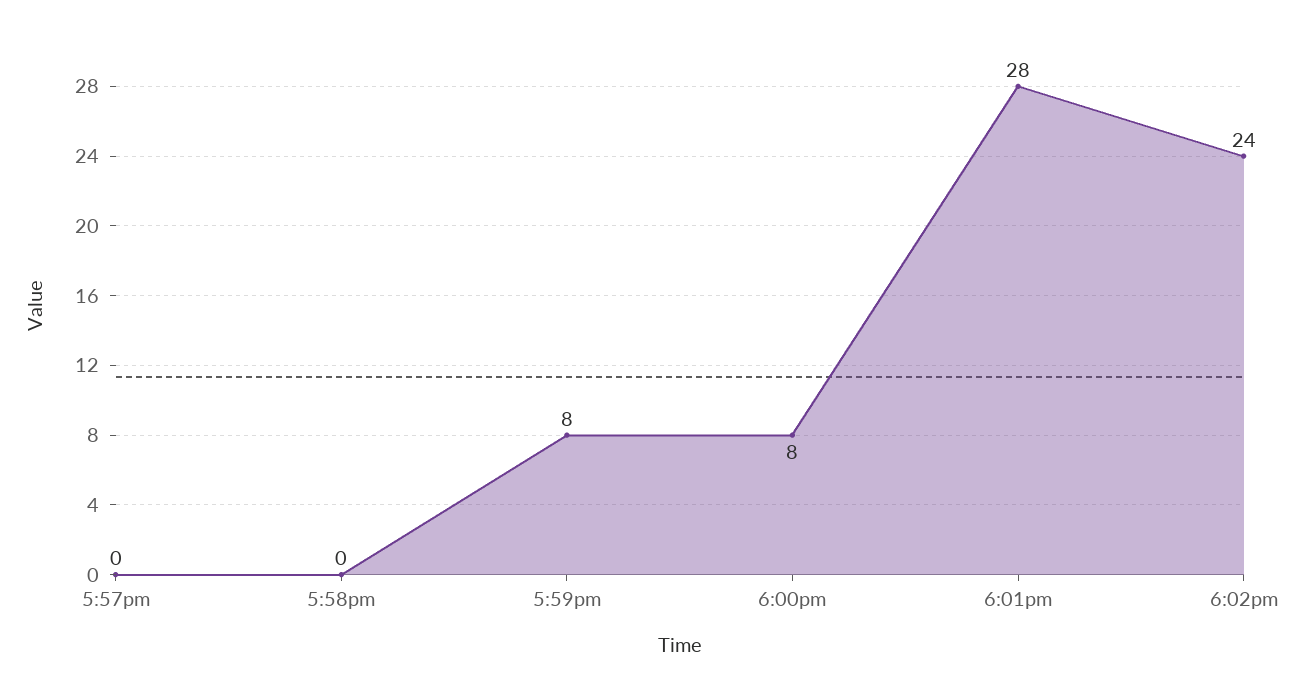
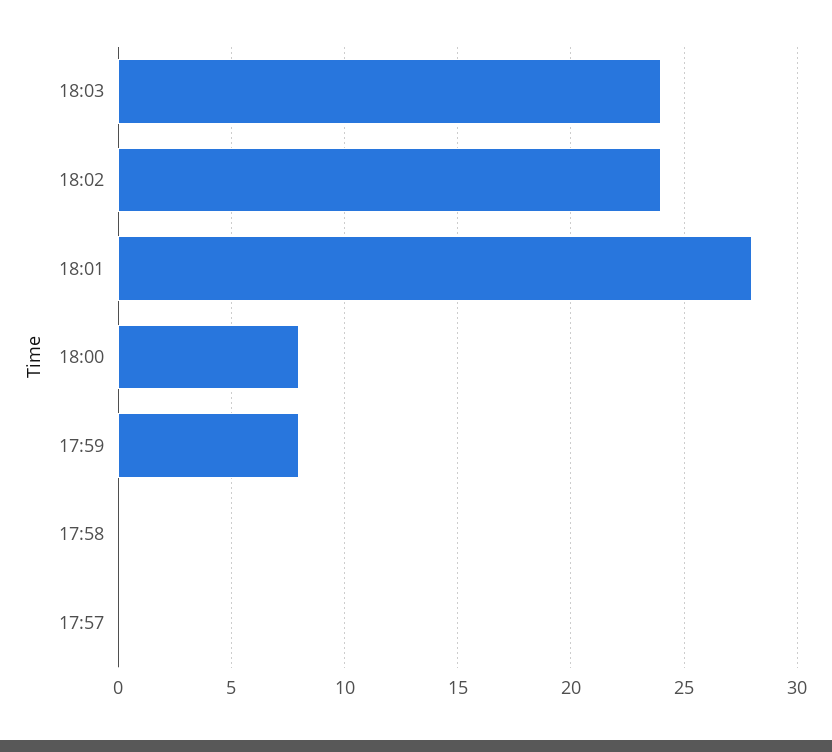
18:03: none -> 24

